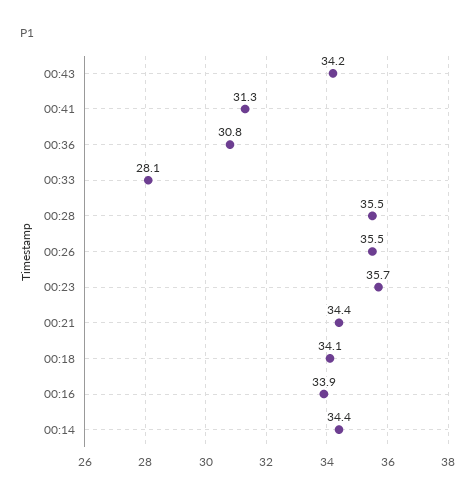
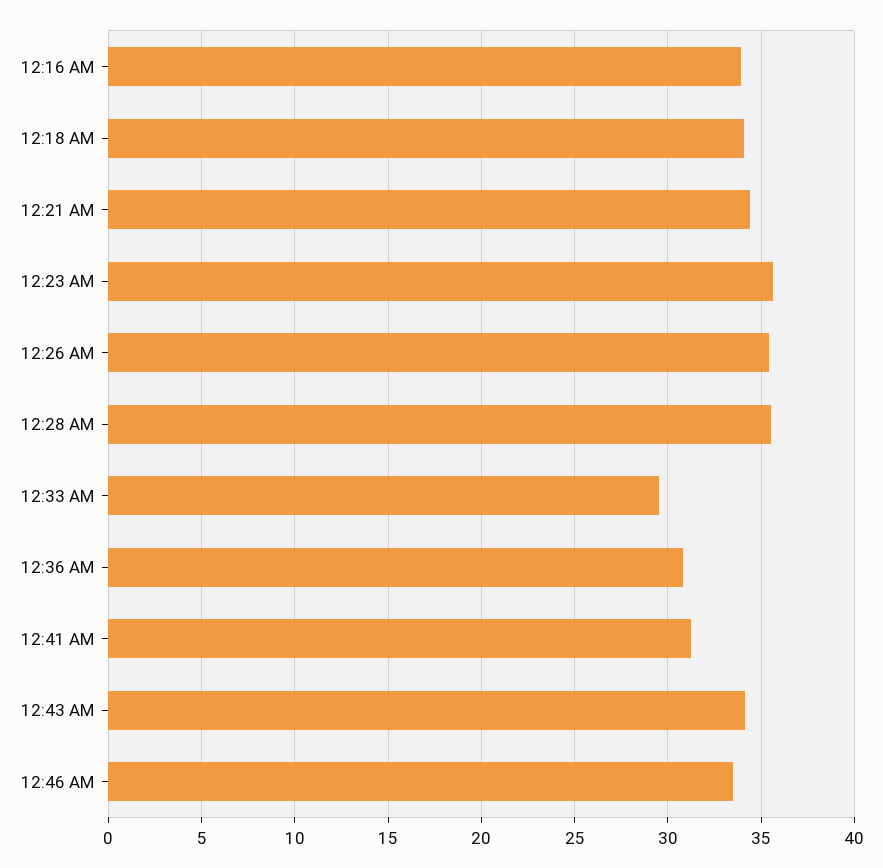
00:33: 28.1 -> 29.5
00:14: 34.4 -> none
12:46 AM: none -> 33.5

